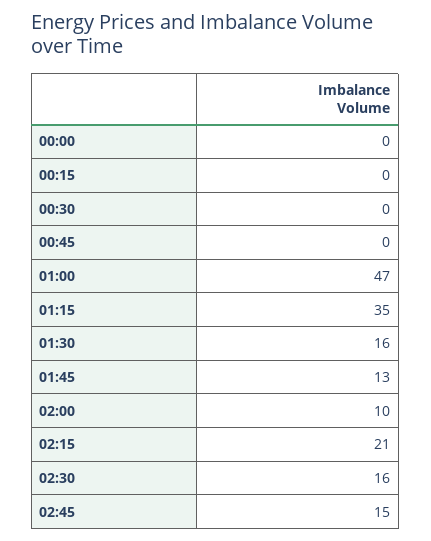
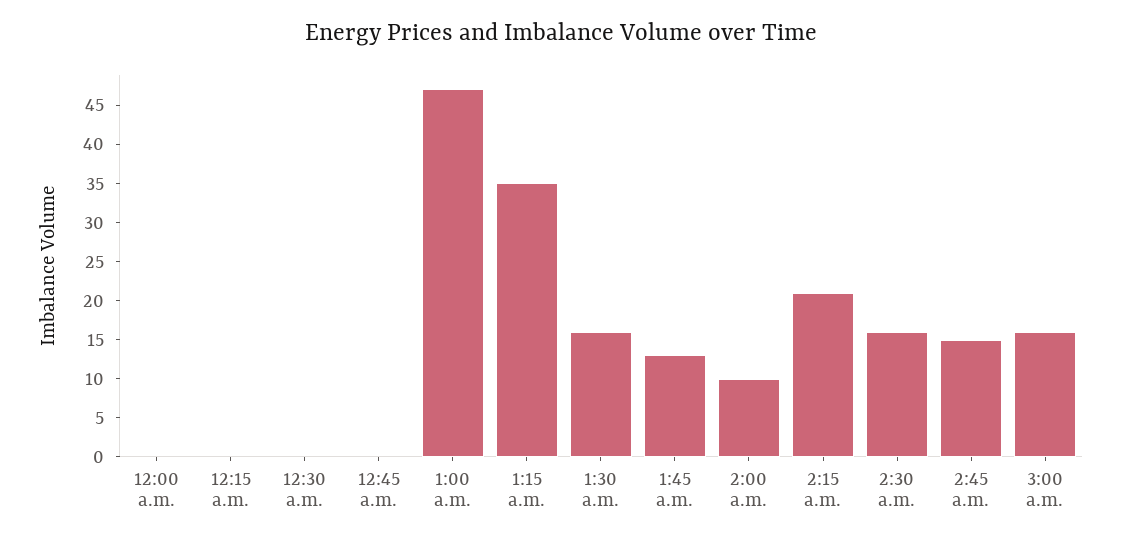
3:00 a.m.: none -> 15

